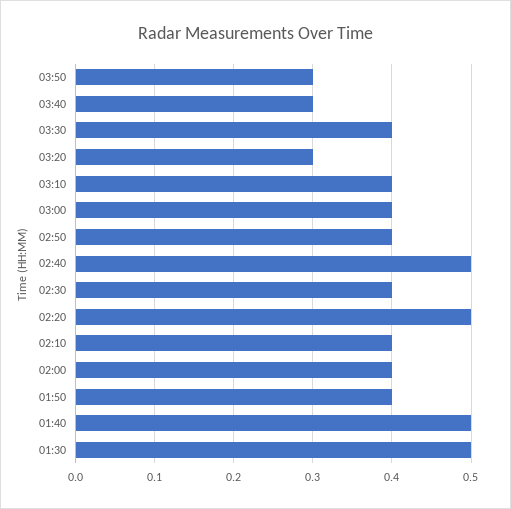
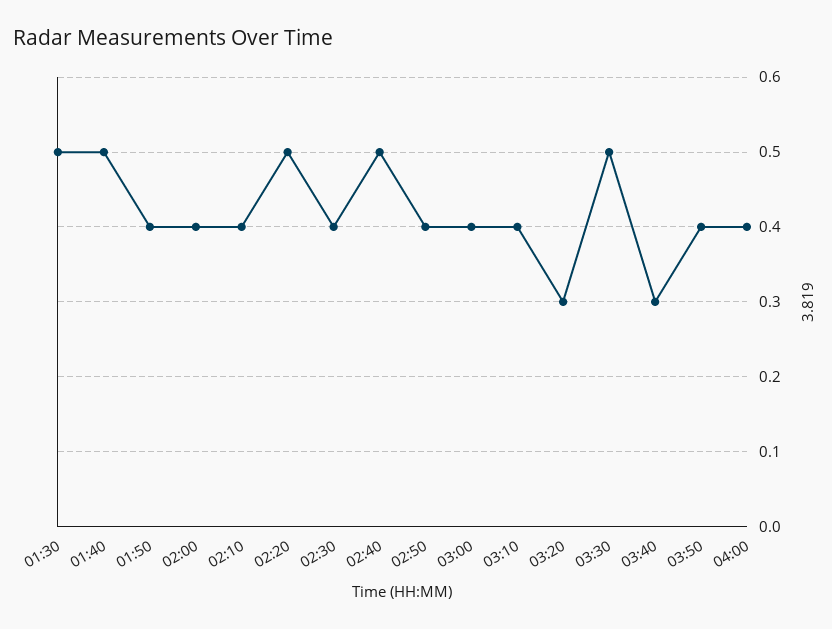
03:50: 0.3 -> 0.4
03:30: 0.4 -> 0.5
04:00: none -> 0.4

